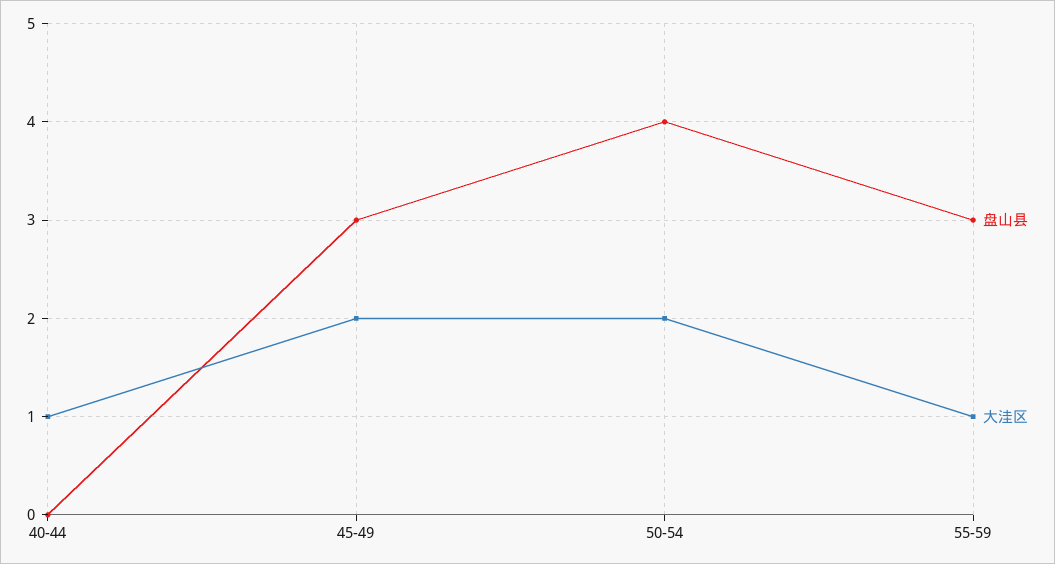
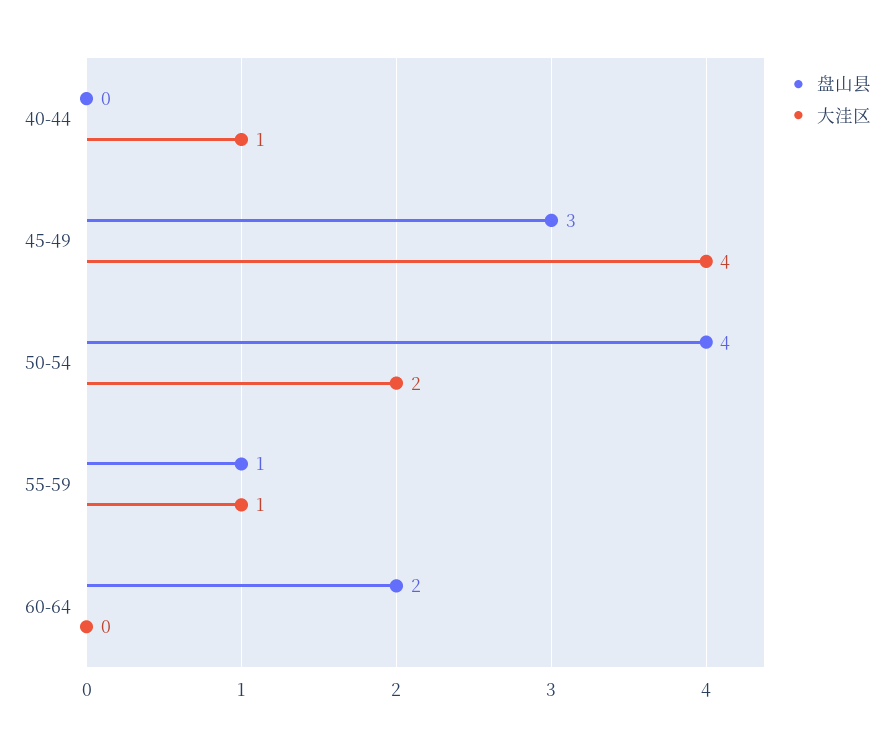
大洼区, 45-49: 2 -> 4
盘山县, 55-59: 3 -> 1
盘山县, 60-64: none -> 2
大洼区, 60-64: none -> 0

